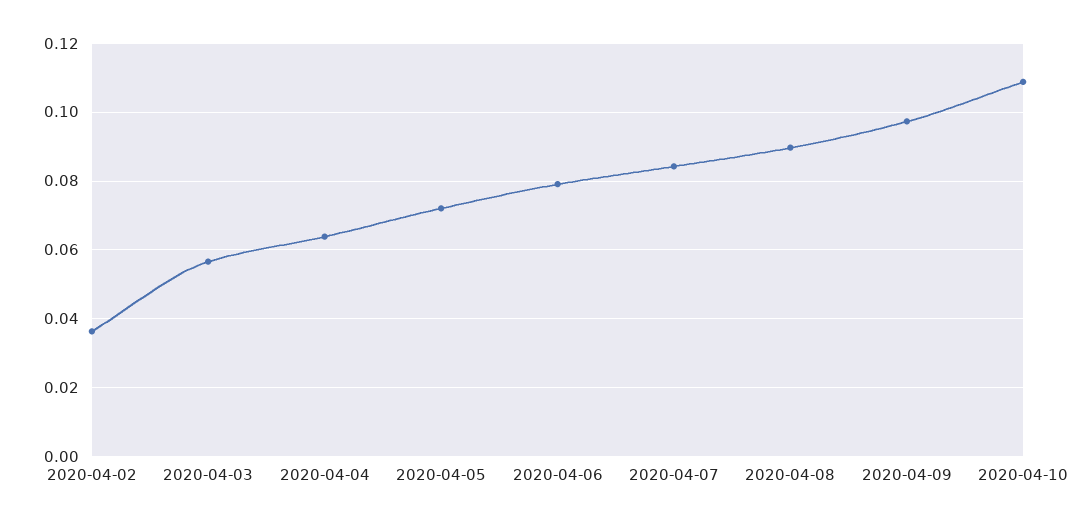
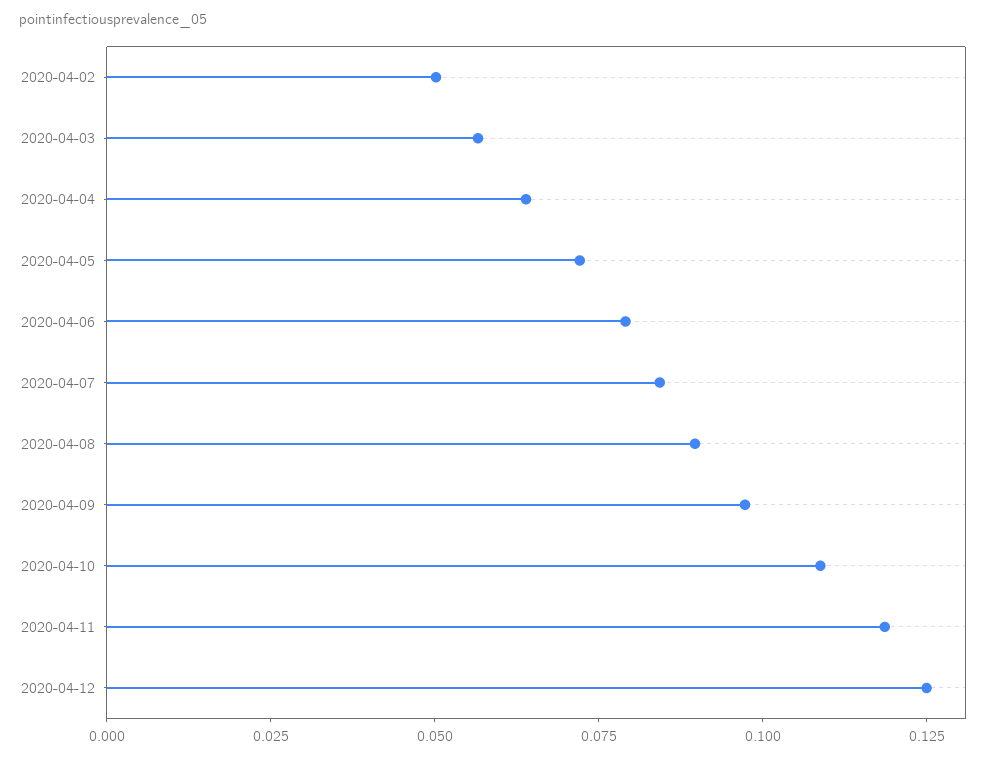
2020-04-02: 0.036 -> 0.05
2020-04-11: none -> 0.12
2020-04-12: none -> 0.125

